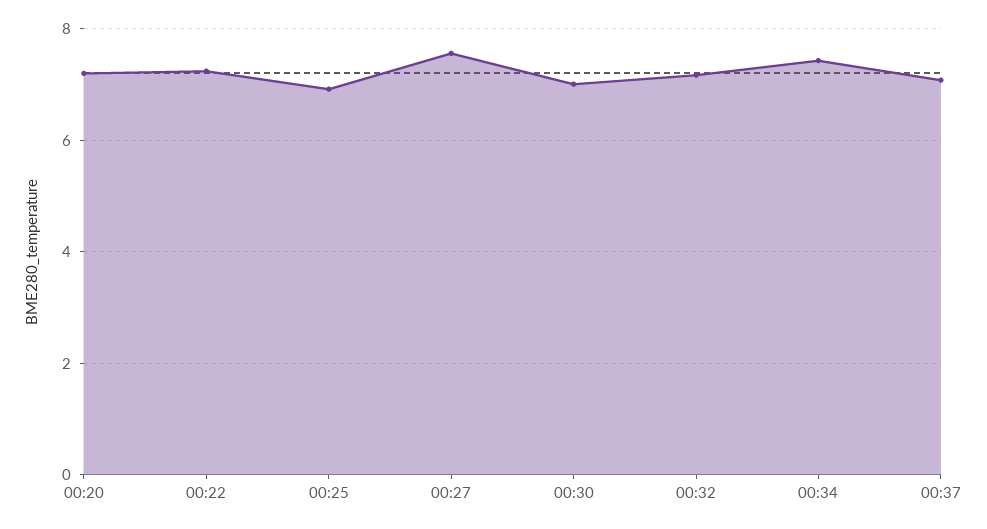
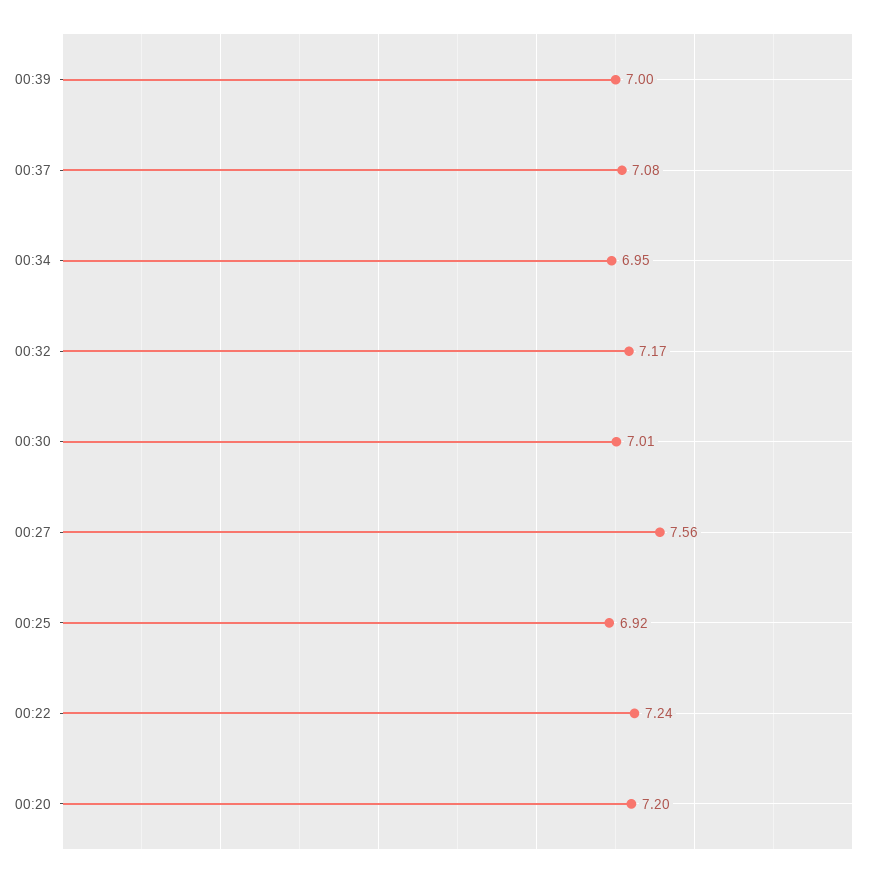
00:34: 7.4 -> 6.95
00:39: none -> 7

